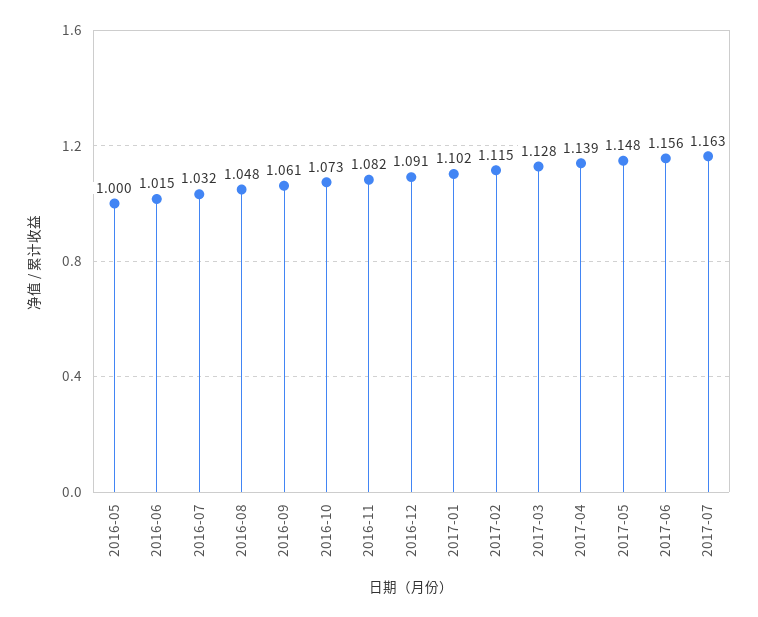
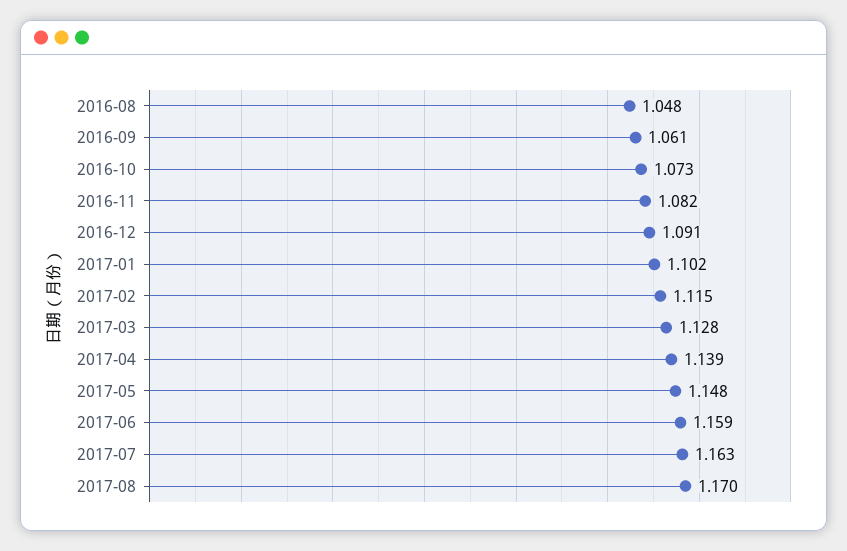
2016-05: 1 -> none
2016-06: 1.015 -> none
2016-07: 1.032 -> none
2017-06: 1.156 -> 1.159
2017-08: none -> 1.17

